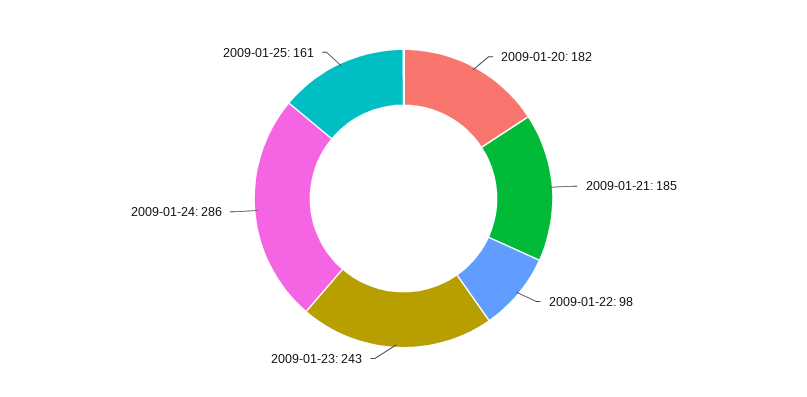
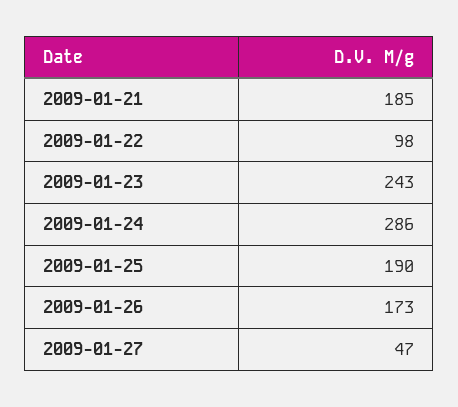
2009-01-20: 182 -> none
2009-01-25: 161 -> 190
2009-01-26: none -> 173
2009-01-27: none -> 47

